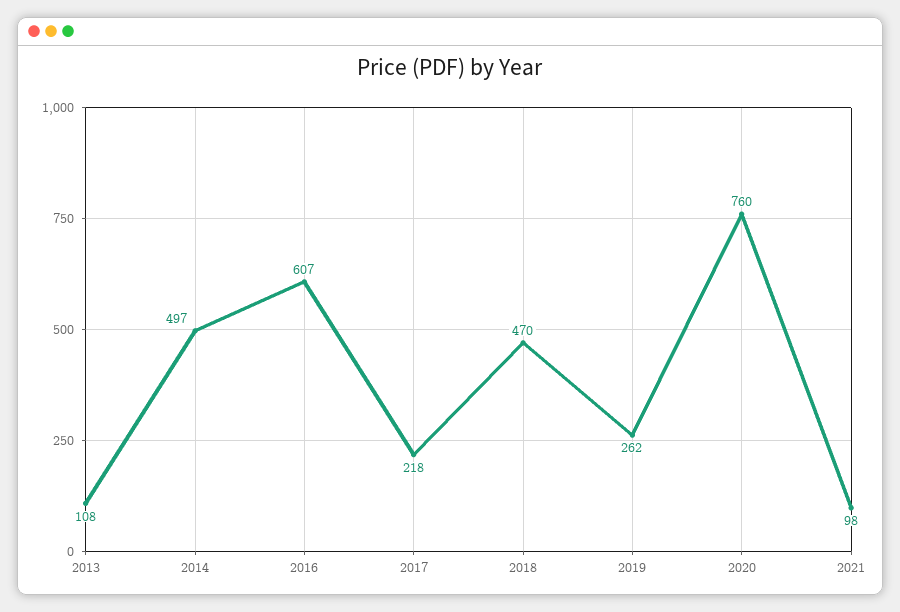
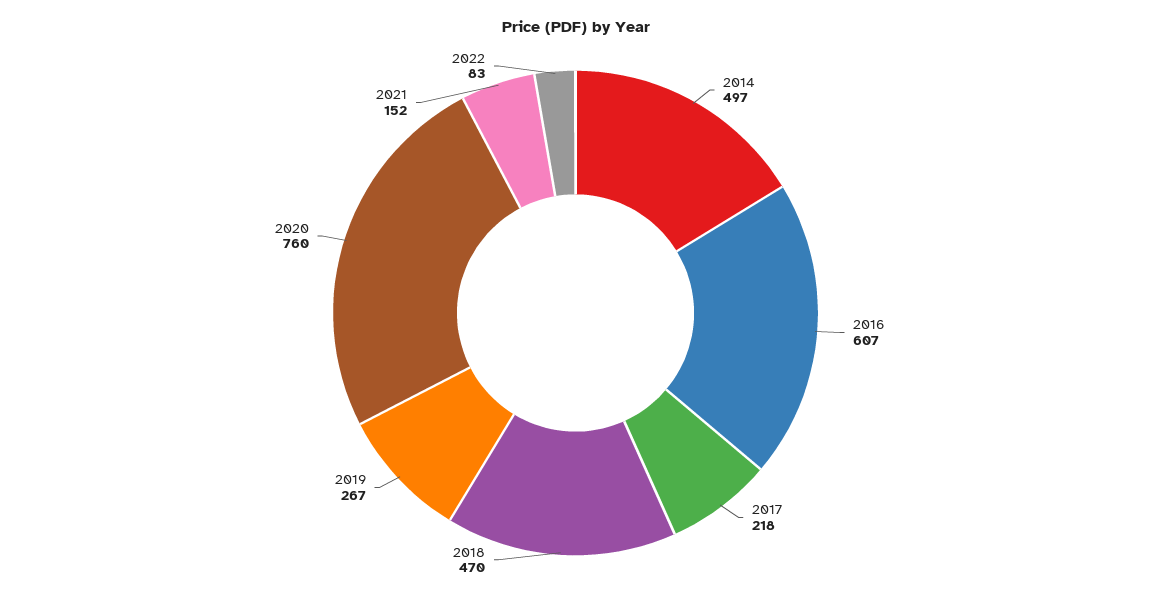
2013: 108 -> none
2019: 262 -> 267
2021: 98 -> 152
2022: none -> 83

